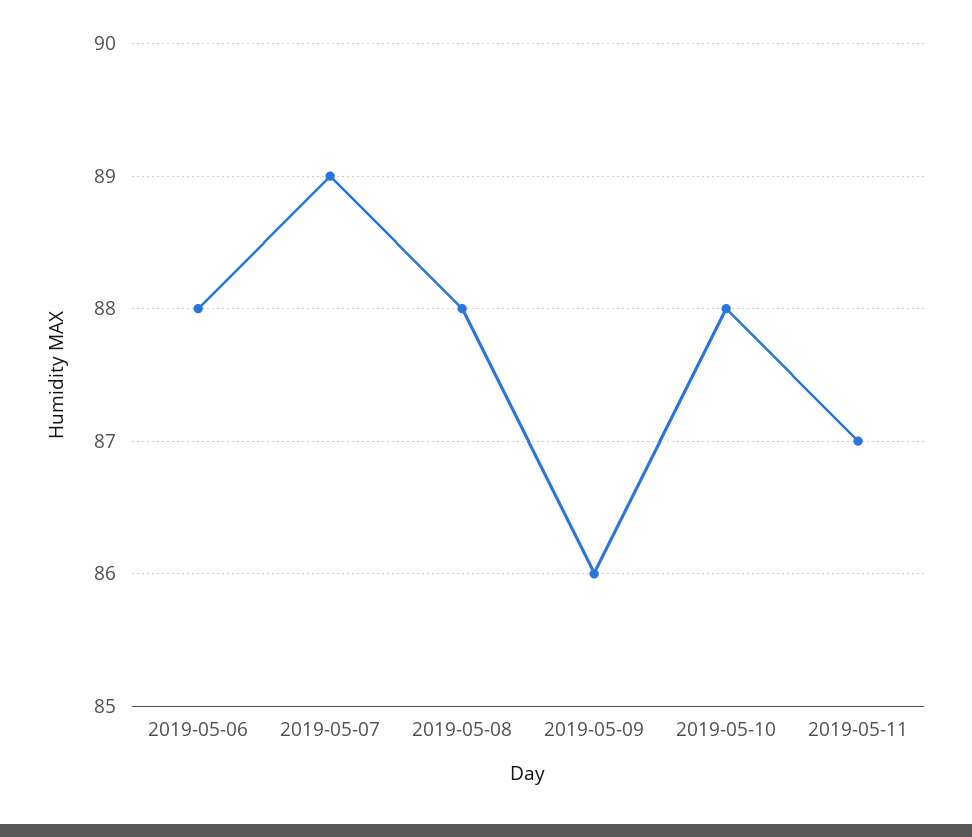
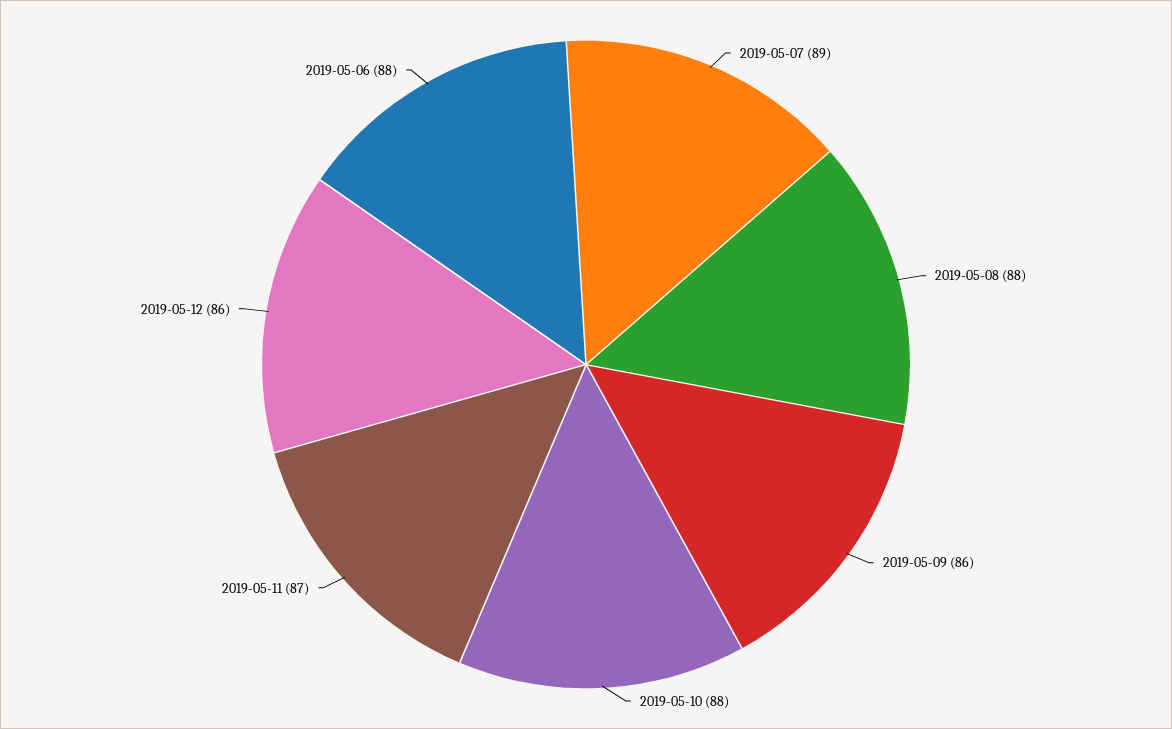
2019-05-12: none -> 86

